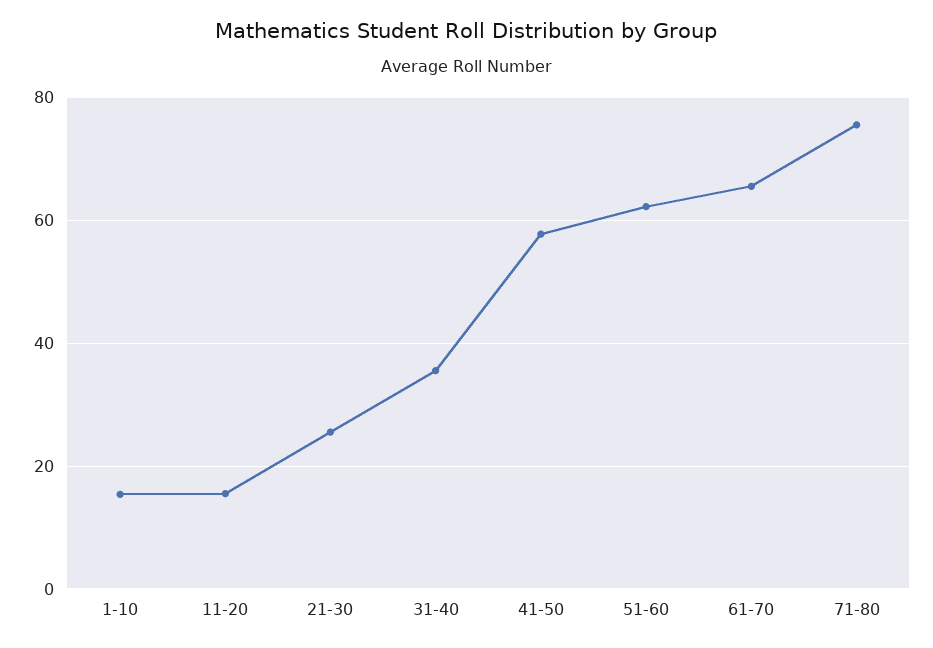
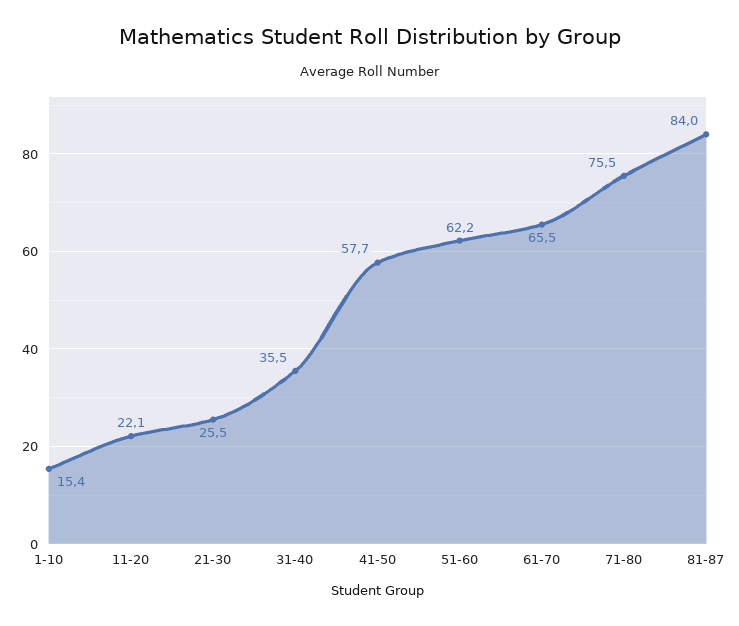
11-20: 16 -> 22.1
81-87: none -> 84

